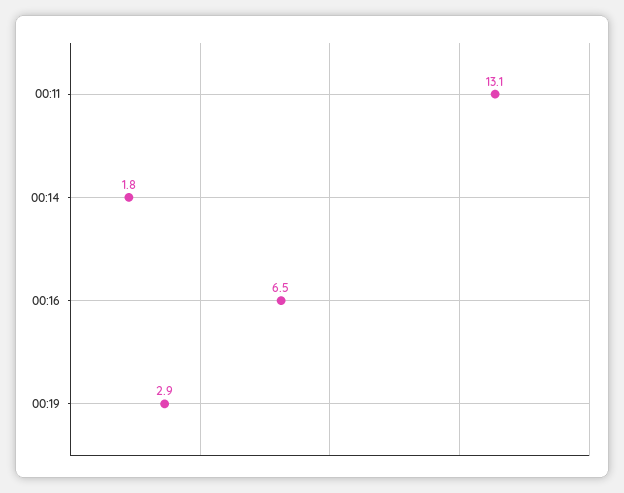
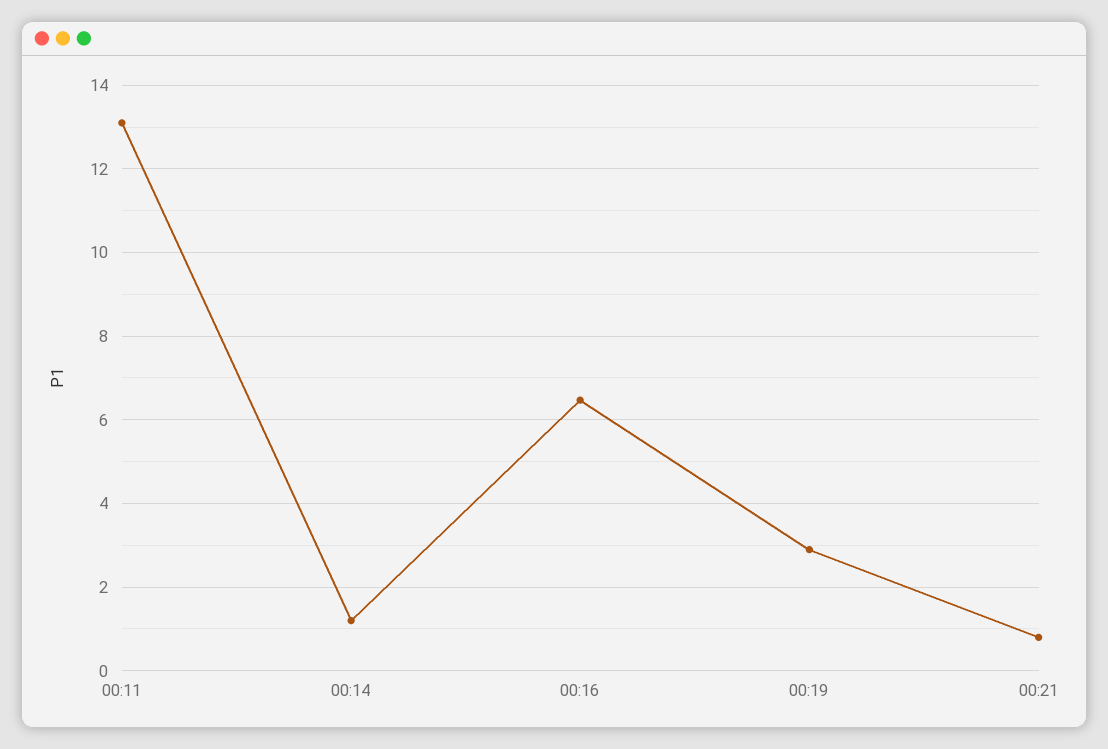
00:14: 1.8 -> 1.2
00:21: none -> 0.8

